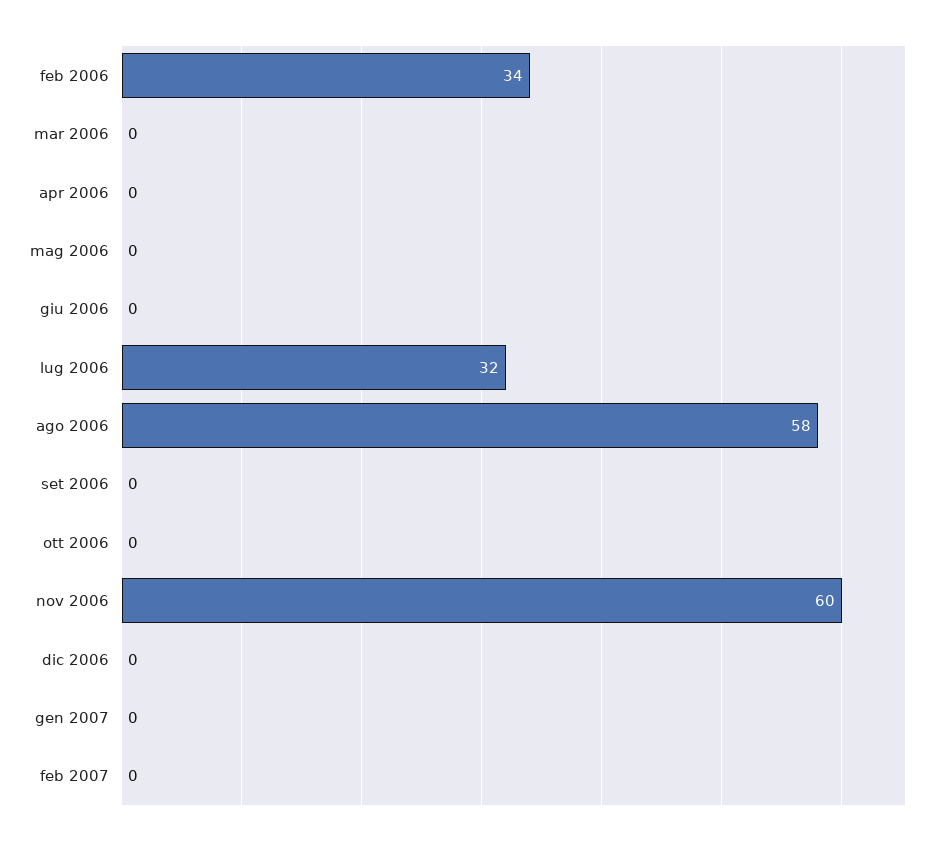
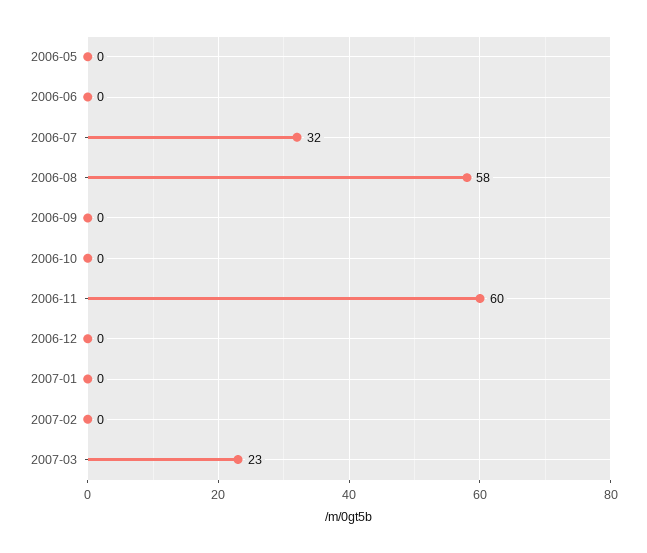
feb 2006: 34 -> none
mar 2006: 0 -> none
apr 2006: 0 -> none
2007-03: none -> 23

